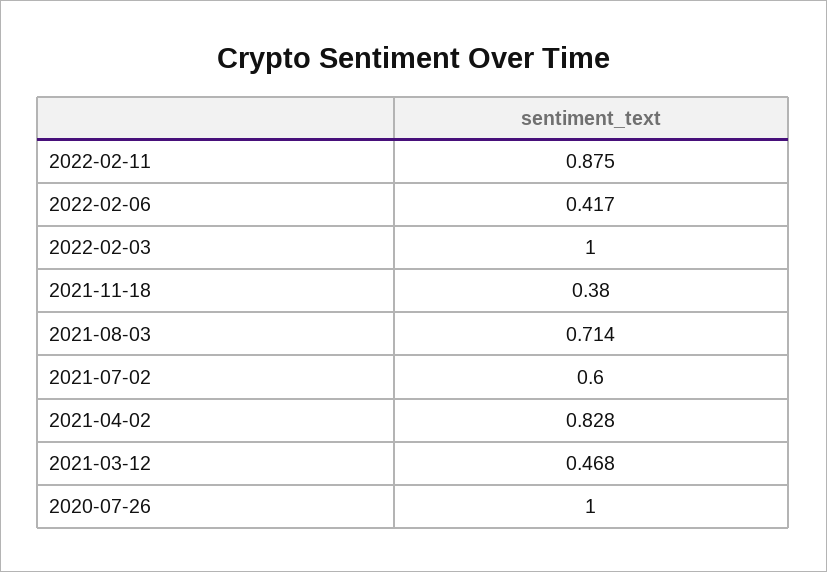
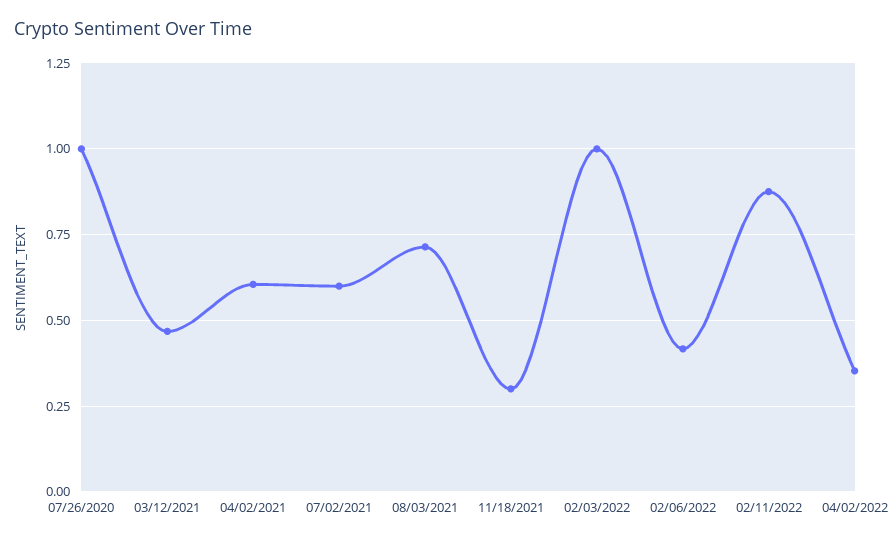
2021-11-18: 0.38 -> 0.3
2021-04-02: 0.828 -> 0.6
04/02/2022: none -> 0.35

